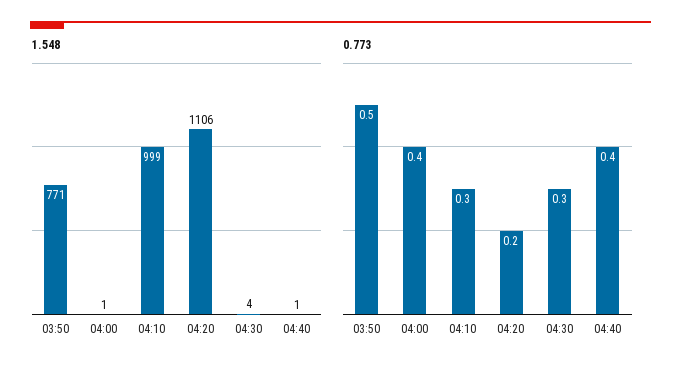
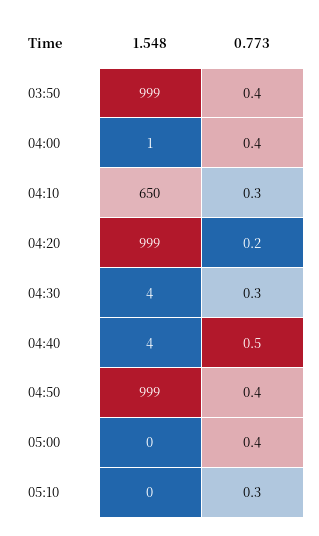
1.548, 03:50: 771 -> 999
1.548, 04:10: 999 -> 650
1.548, 04:20: 1106 -> 999
1.548, 04:40: 1 -> 4
0.773, 03:50: 0.5 -> 0.4
0.773, 04:40: 0.4 -> 0.5
1.548, 04:50: none -> 999
0.773, 04:50: none -> 0.4
1.548, 05:00: none -> 0
0.773, 05:00: none -> 0.4
1.548, 05:10: none -> 0
0.773, 05:10: none -> 0.3

